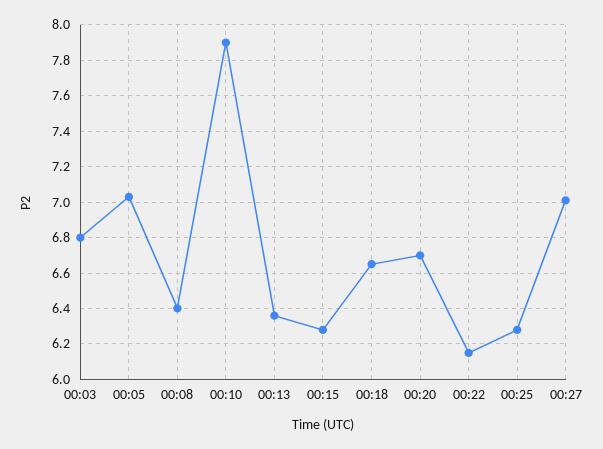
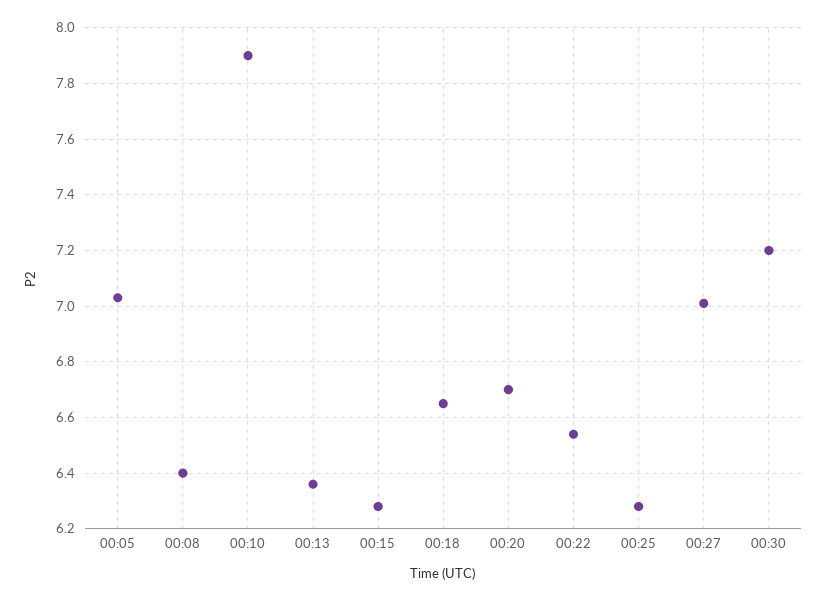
00:03: 6.8 -> none
00:22: 6.15 -> 6.55
00:30: none -> 7.2

